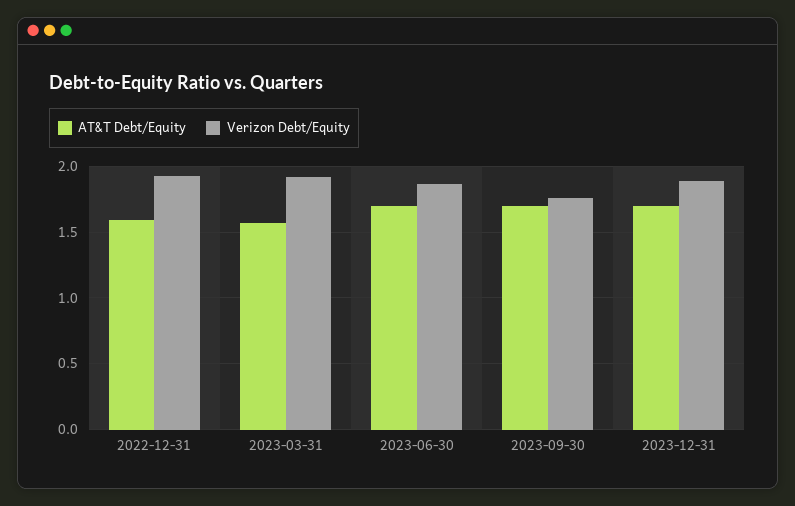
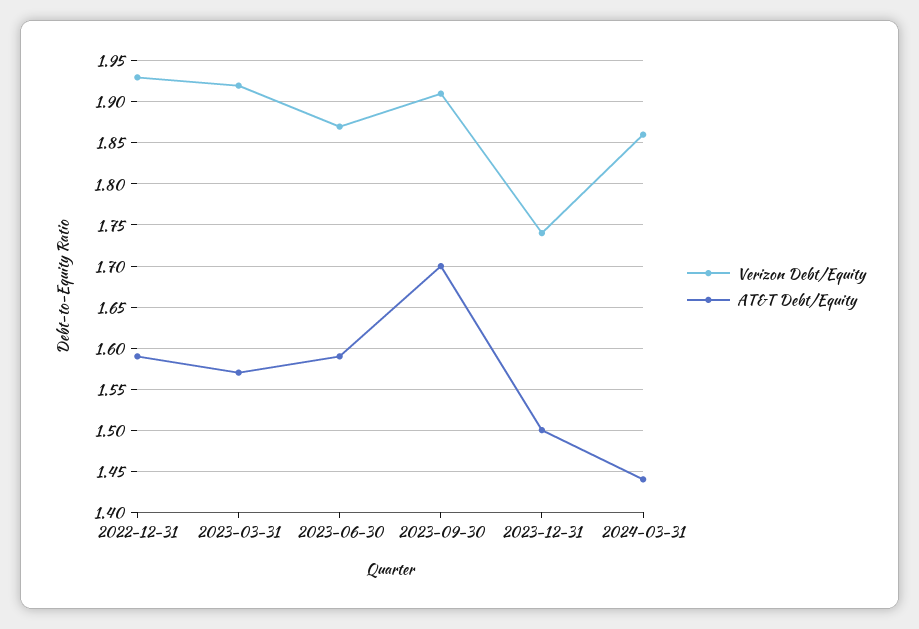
AT&T Debt/Equity, 2023-06-30: 1.7 -> 1.59
Verizon Debt/Equity, 2023-09-30: 1.75 -> 1.91
AT&T Debt/Equity, 2023-12-31: 1.7 -> 1.5
Verizon Debt/Equity, 2023-12-31: 1.9 -> 1.74
Verizon Debt/Equity, 2024-03-31: none -> 1.86
AT&T Debt/Equity, 2024-03-31: none -> 1.44

